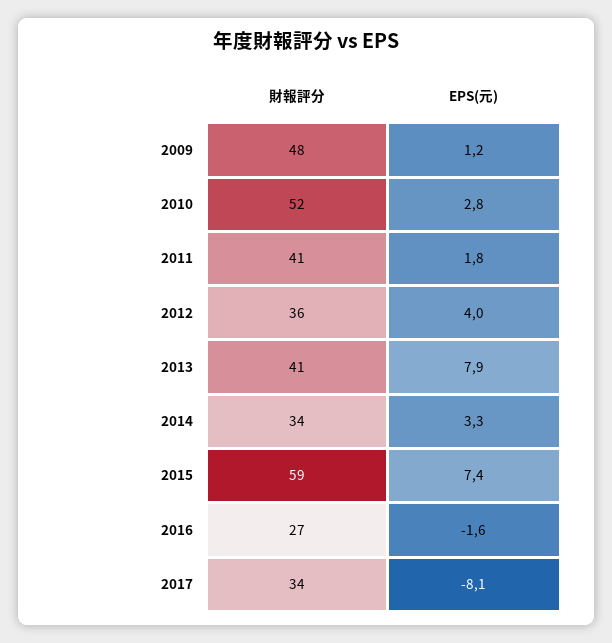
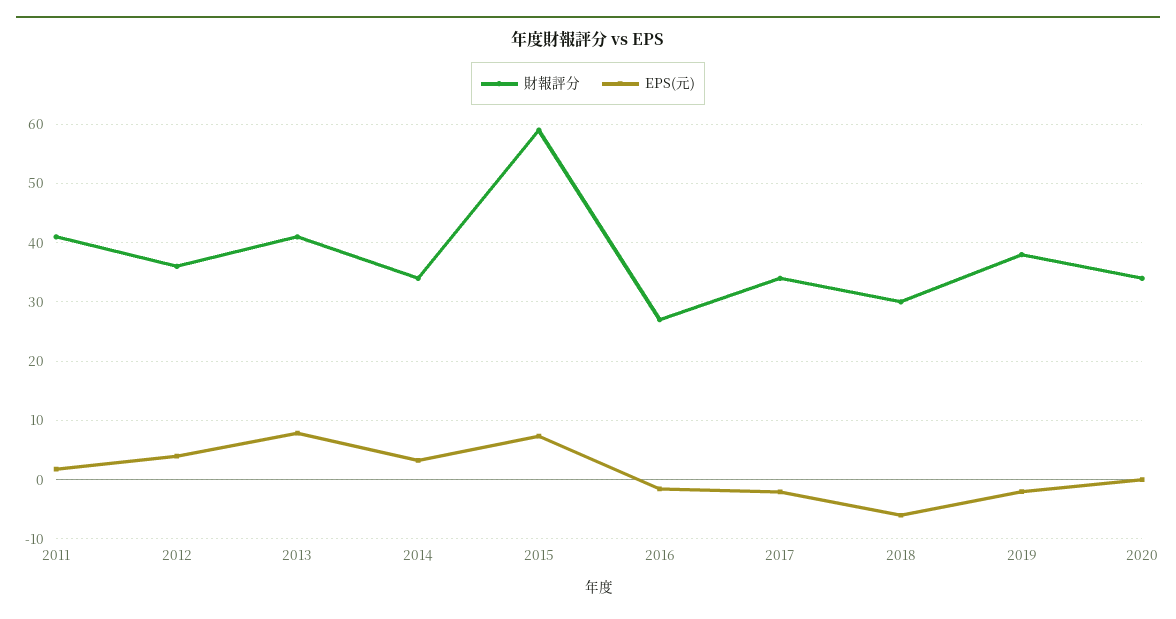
財報評分, 2009: 48 -> none
EPS(元), 2009: 1.2 -> none
財報評分, 2010: 52 -> none
EPS(元), 2010: 2.8 -> none
EPS(元), 2017: -8.1 -> -2
財報評分, 2018: none -> 30
EPS(元), 2018: none -> -6
財報評分, 2019: none -> 38
EPS(元), 2019: none -> -2
財報評分, 2020: none -> 34
EPS(元), 2020: none -> 0

